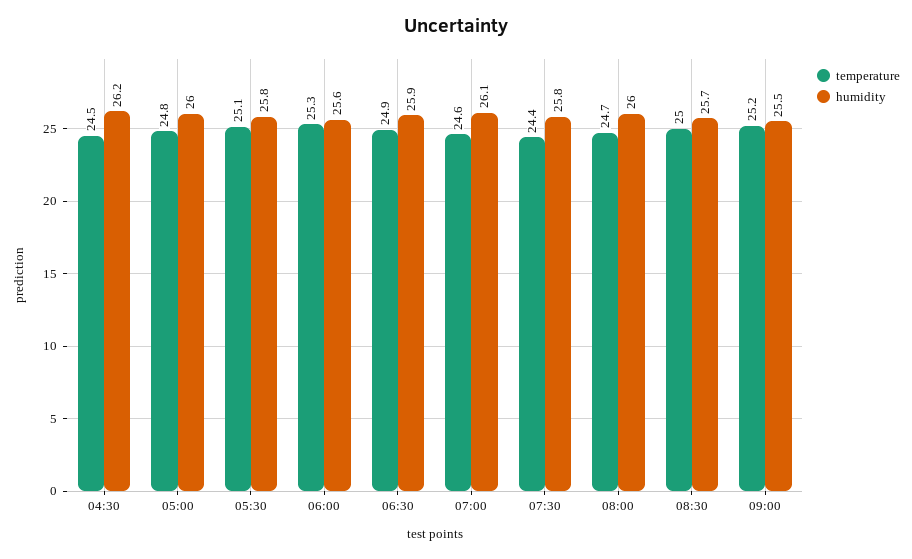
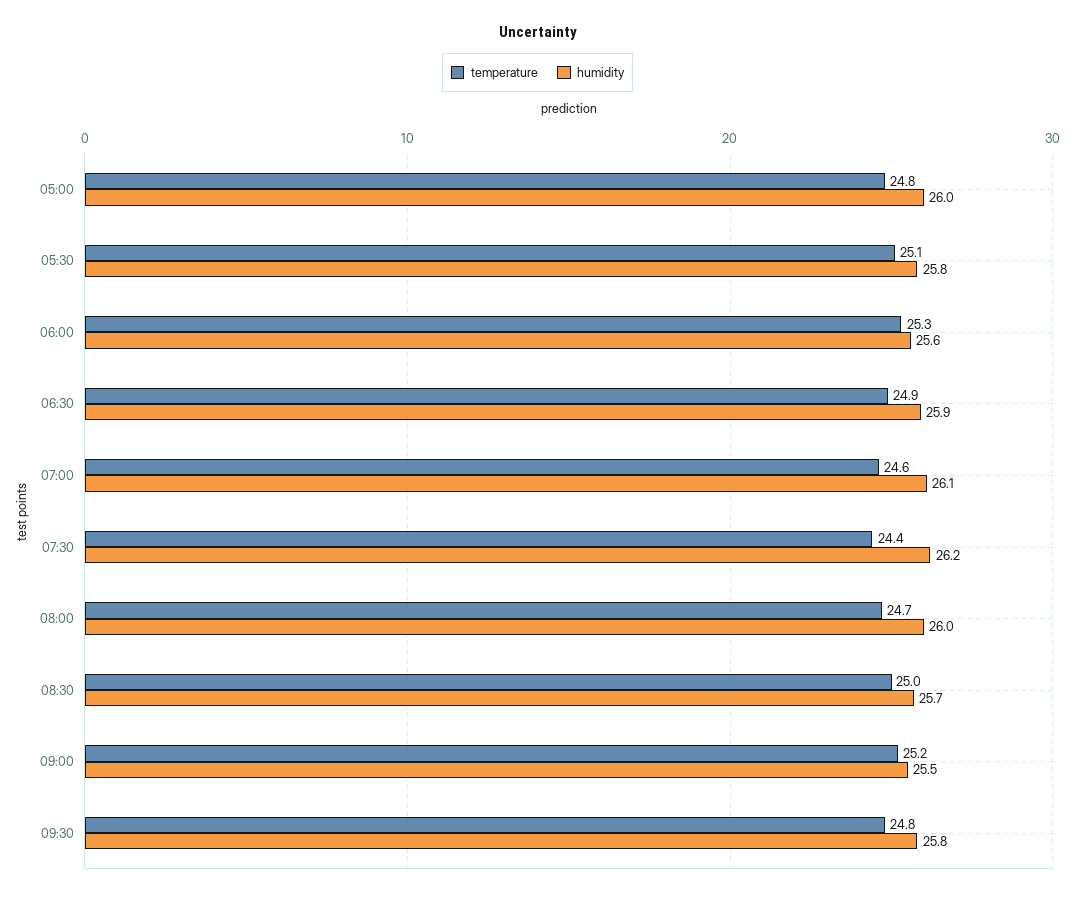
temperature, 04:30: 24.5 -> none
humidity, 04:30: 26.2 -> none
humidity, 07:30: 25.8 -> 26.2
temperature, 09:30: none -> 24.8
humidity, 09:30: none -> 25.8

